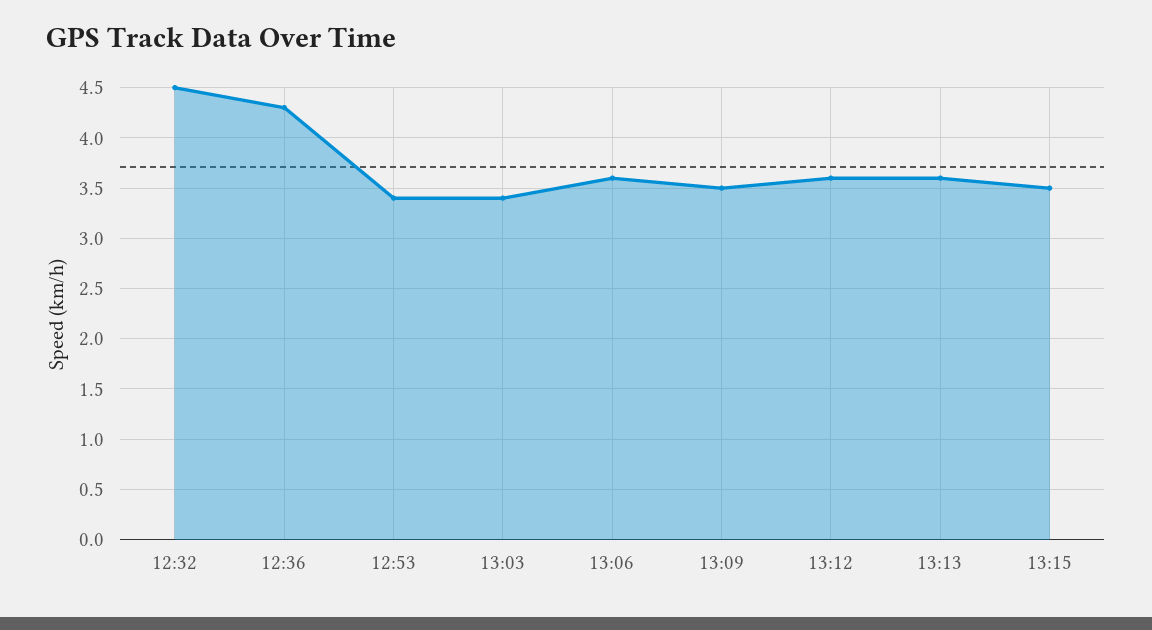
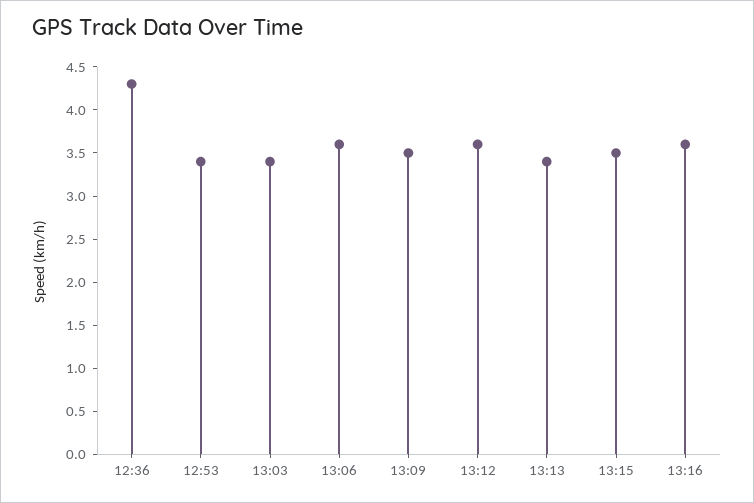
12:32: 4.5 -> none
13:13: 3.6 -> 3.4
13:16: none -> 3.6

